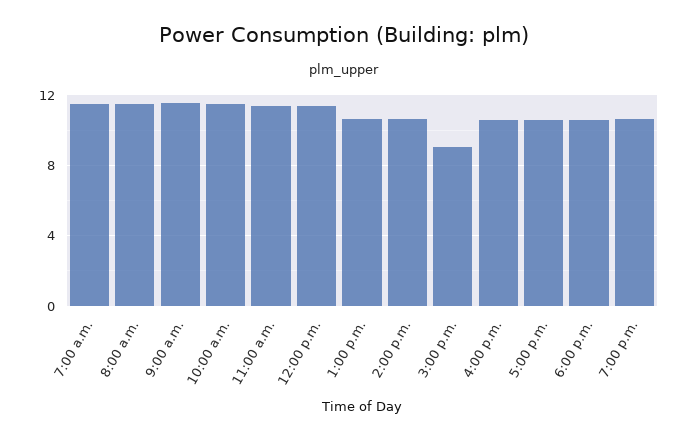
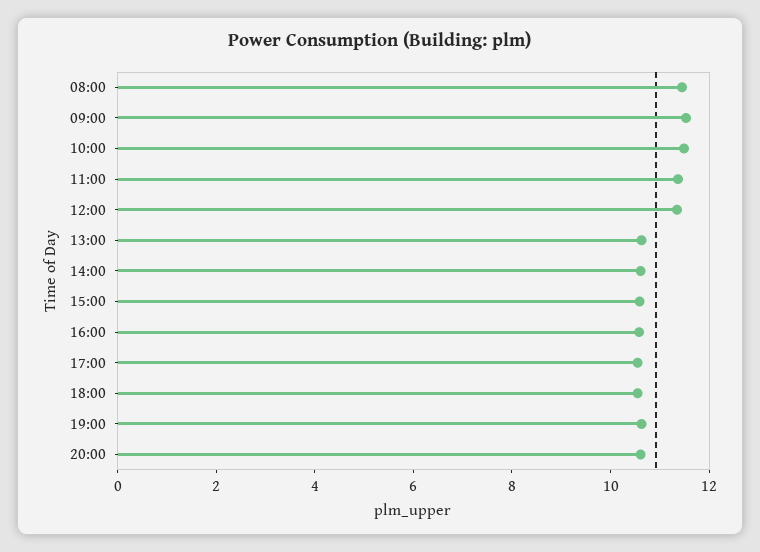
7:00 a.m.: 11.5 -> none
3:00 p.m.: 9 -> 10.5
20:00: none -> 10.5

